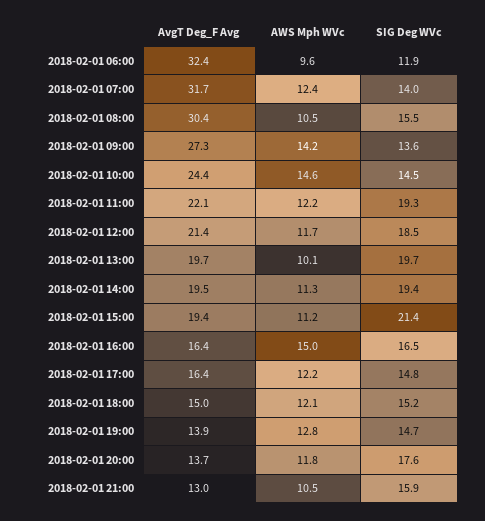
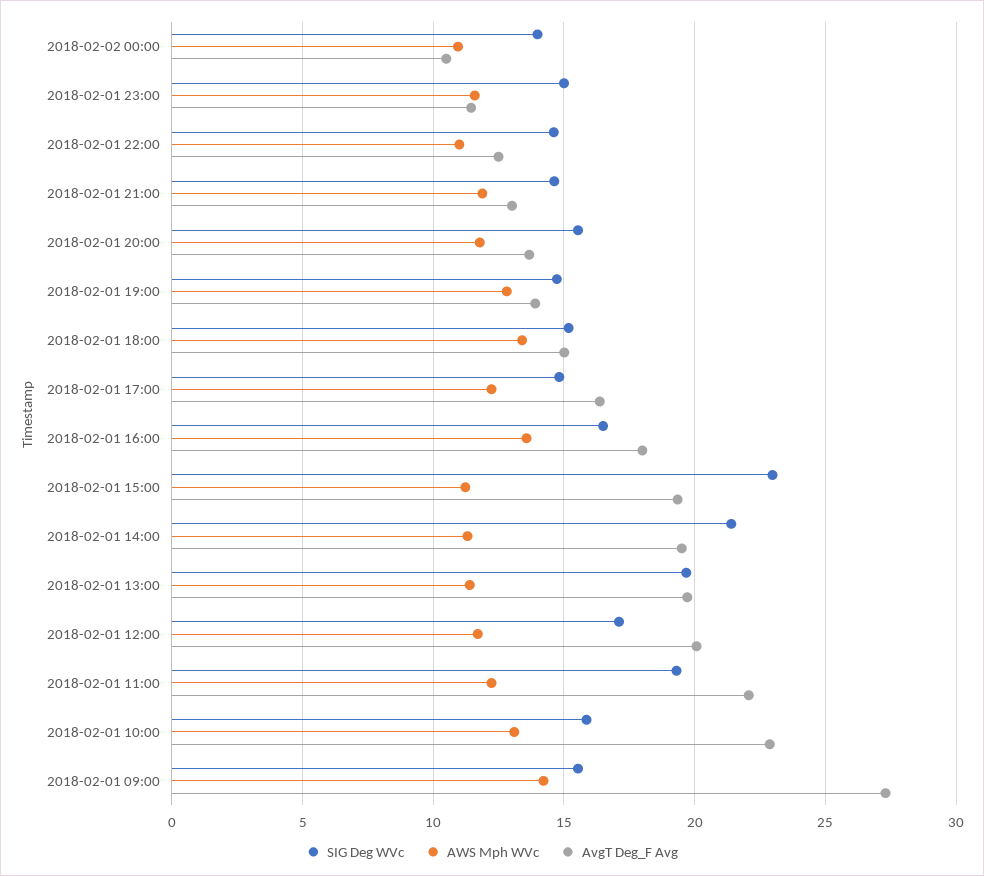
AvgT Deg_F Avg, 2018-02-01 06:00: 32.4 -> none
AWS Mph WVc, 2018-02-01 06:00: 9.6 -> none
SIG Deg WVc, 2018-02-01 06:00: 11.9 -> none
AvgT Deg_F Avg, 2018-02-01 07:00: 31.7 -> none
AWS Mph WVc, 2018-02-01 07:00: 12.4 -> none
SIG Deg WVc, 2018-02-01 07:00: 14 -> none
AvgT Deg_F Avg, 2018-02-01 08:00: 30.4 -> none
AWS Mph WVc, 2018-02-01 08:00: 10.5 -> none
SIG Deg WVc, 2018-02-01 08:00: 15.5 -> none
SIG Deg WVc, 2018-02-01 09:00: 13.6 -> 15.5
AvgT Deg_F Avg, 2018-02-01 10:00: 24.4 -> 23
AWS Mph WVc, 2018-02-01 10:00: 14.6 -> 13
SIG Deg WVc, 2018-02-01 10:00: 14.5 -> 16
AvgT Deg_F Avg, 2018-02-01 12:00: 21.4 -> 20
SIG Deg WVc, 2018-02-01 12:00: 18.5 -> 17
AWS Mph WVc, 2018-02-01 13:00: 10.1 -> 11.5
SIG Deg WVc, 2018-02-01 14:00: 19.4 -> 21.5
SIG Deg WVc, 2018-02-01 15:00: 21.4 -> 23
AvgT Deg_F Avg, 2018-02-01 16:00: 16.4 -> 18
AWS Mph WVc, 2018-02-01 16:00: 15 -> 13.5
AWS Mph WVc, 2018-02-01 18:00: 12.1 -> 13.5
SIG Deg WVc, 2018-02-01 20:00: 17.6 -> 15.5
AWS Mph WVc, 2018-02-01 21:00: 10.5 -> 12
SIG Deg WVc, 2018-02-01 21:00: 15.9 -> 14.5
SIG Deg WVc, 2018-02-02 00:00: none -> 14
AWS Mph WVc, 2018-02-02 00:00: none -> 11
AvgT Deg_F Avg, 2018-02-02 00:00: none -> 10.5
SIG Deg WVc, 2018-02-01 23:00: none -> 15
AWS Mph WVc, 2018-02-01 23:00: none -> 11.5
AvgT Deg_F Avg, 2018-02-01 23:00: none -> 11.5
SIG Deg WVc, 2018-02-01 22:00: none -> 14.5
AWS Mph WVc, 2018-02-01 22:00: none -> 11
AvgT Deg_F Avg, 2018-02-01 22:00: none -> 12.5

